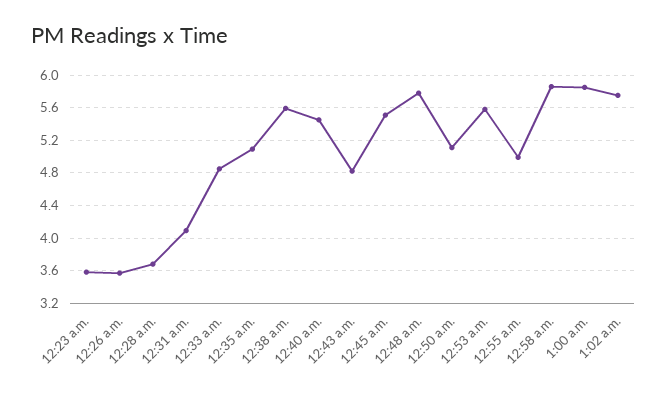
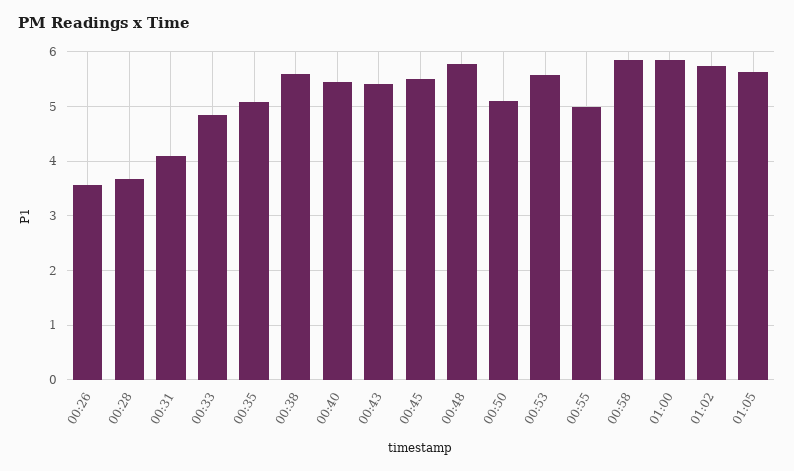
12:23 a.m.: 3.6 -> none
12:43 a.m.: 4.8 -> 5.4
01:05: none -> 5.6

